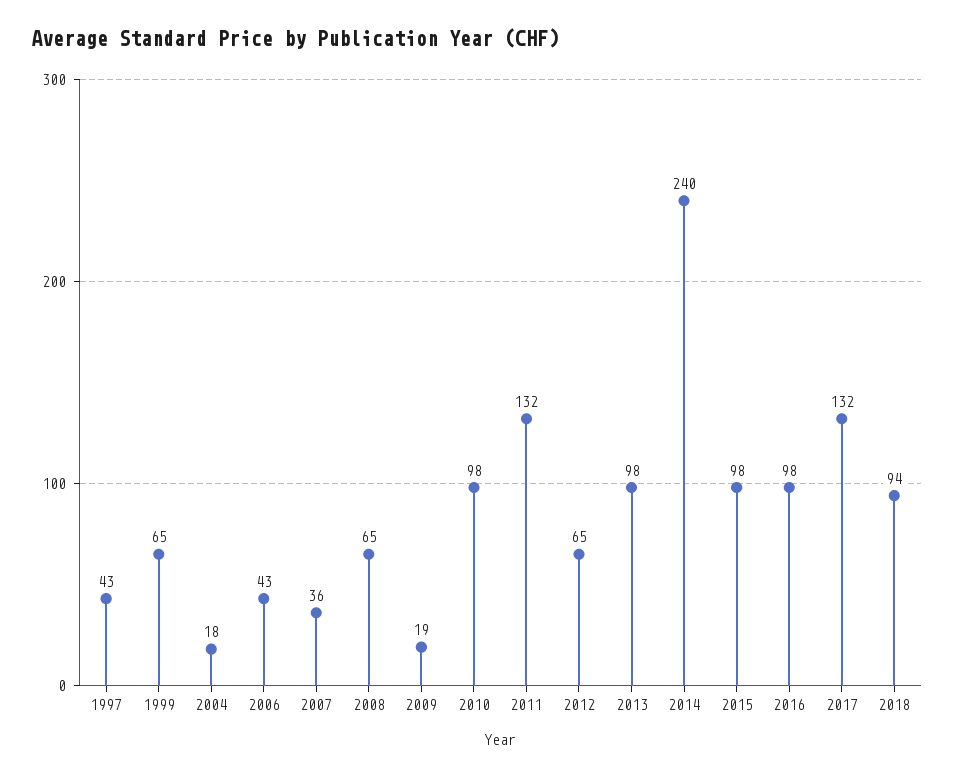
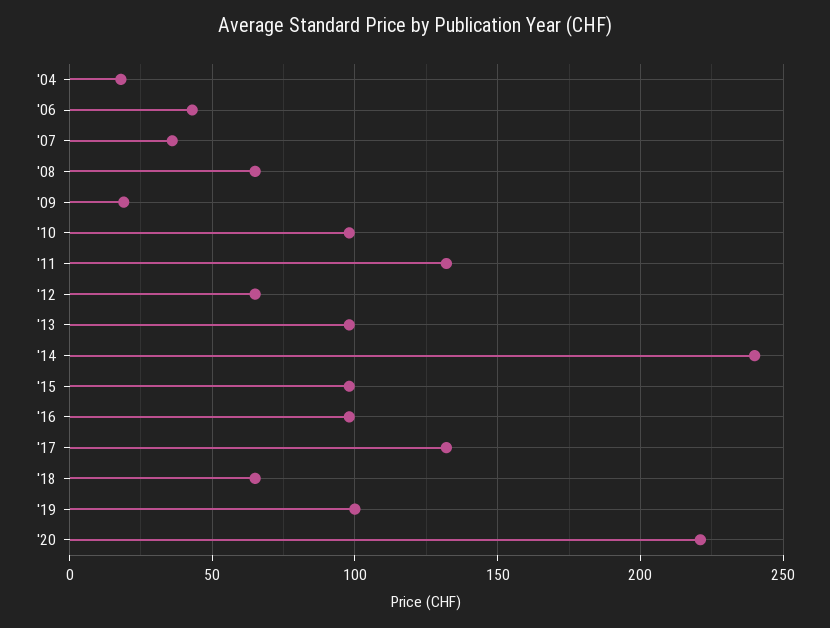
1997: 43 -> none
1999: 65 -> none
2018: 94 -> 65
'19: none -> 100
'20: none -> 220

